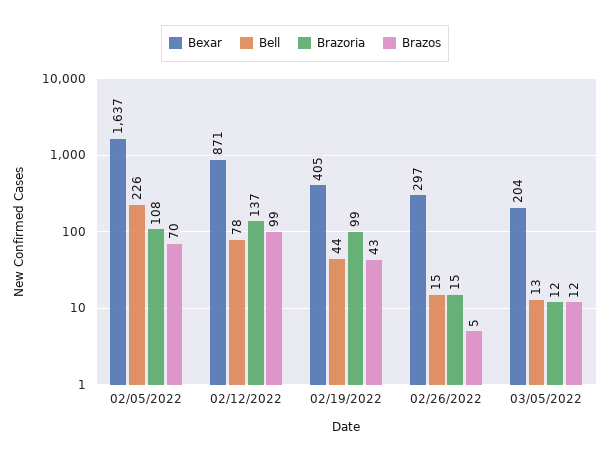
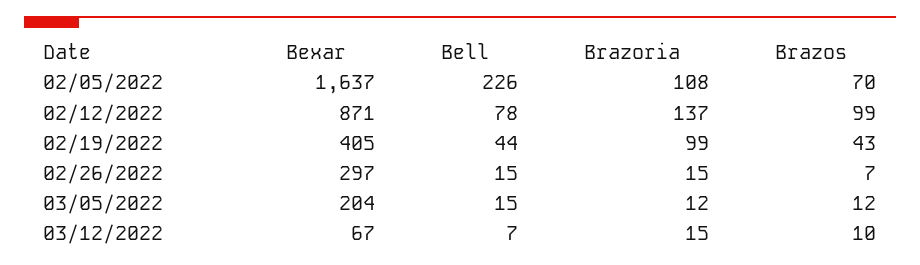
Brazos, 02/26/2022: 5 -> 7
Bell, 03/05/2022: 13 -> 15
Bexar, 03/12/2022: none -> 67
Bell, 03/12/2022: none -> 7
Brazoria, 03/12/2022: none -> 15
Brazos, 03/12/2022: none -> 10

